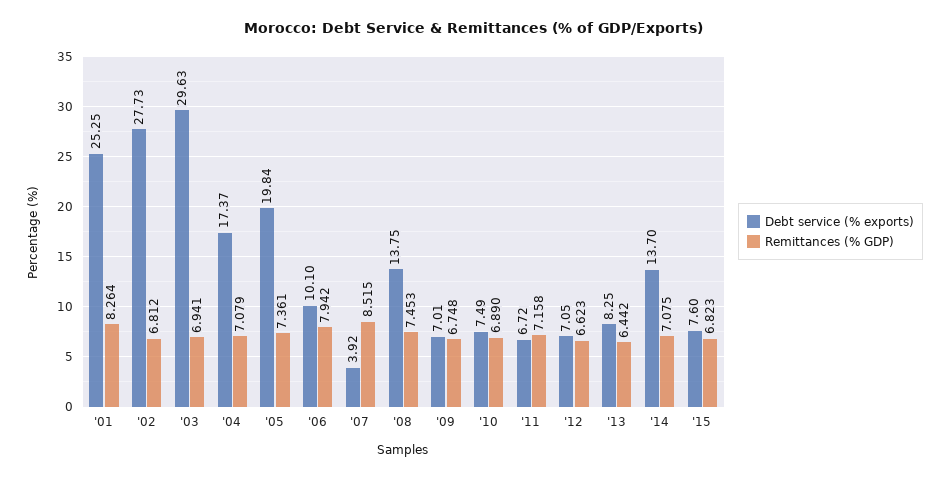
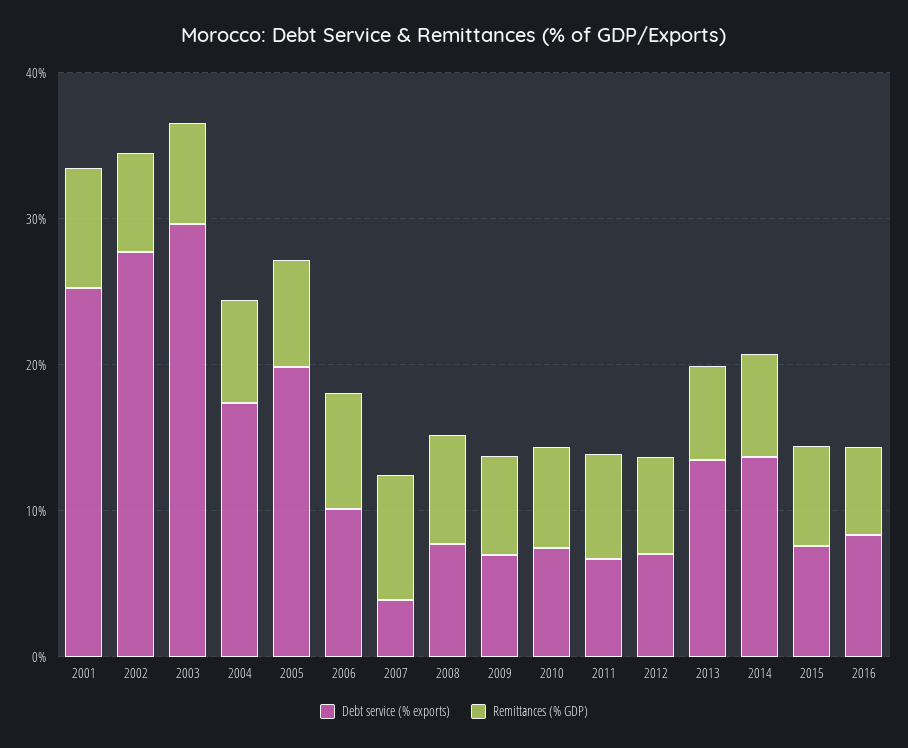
Debt service (% exports), '08: 13.75 -> 8
Debt service (% exports), '13: 8.25 -> 14
Debt service (% exports), 2016: none -> 8
Remittances (% GDP), 2016: none -> 6

